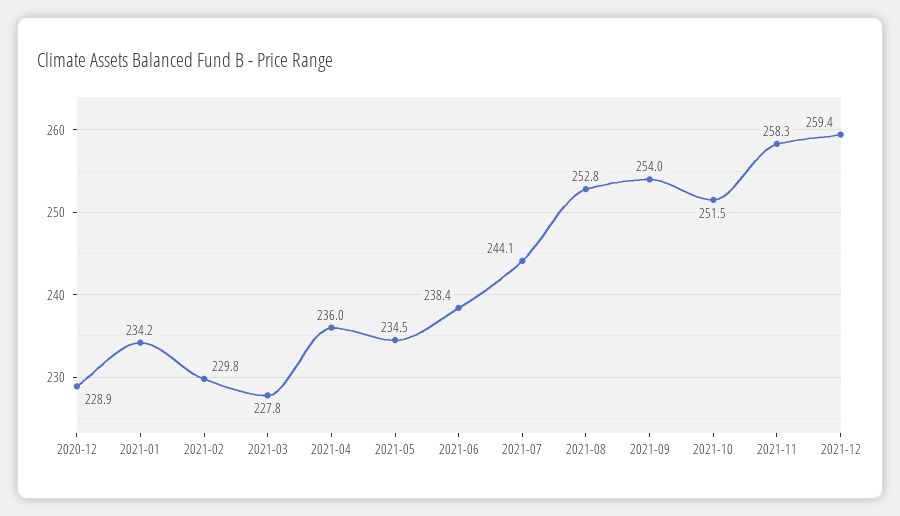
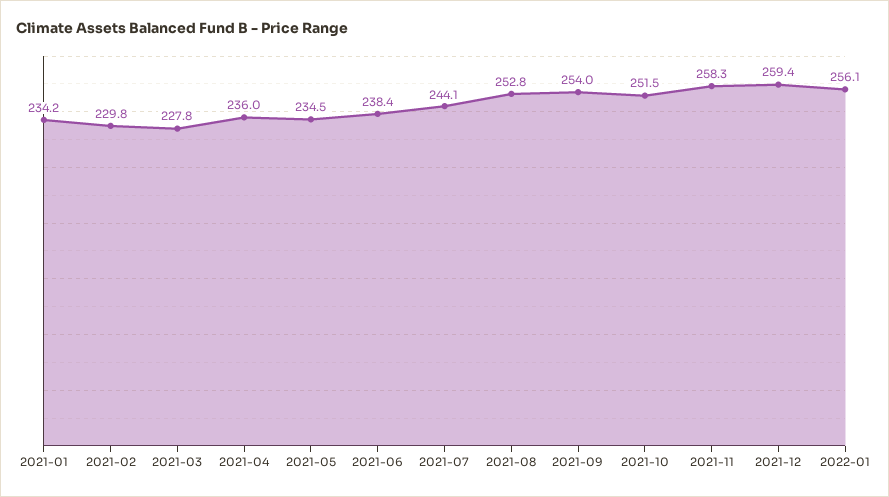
2020-12: 228.9 -> none
2022-01: none -> 256.1

